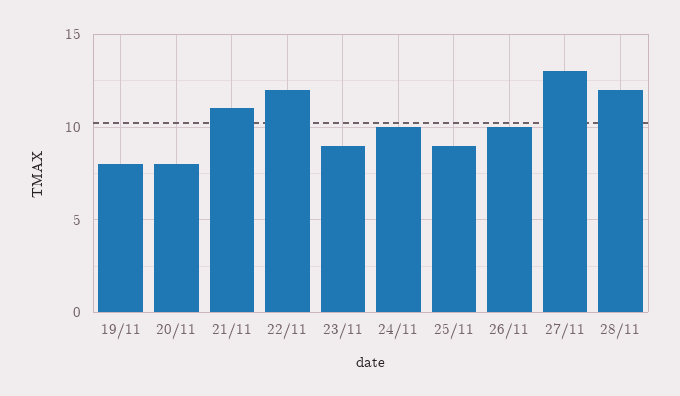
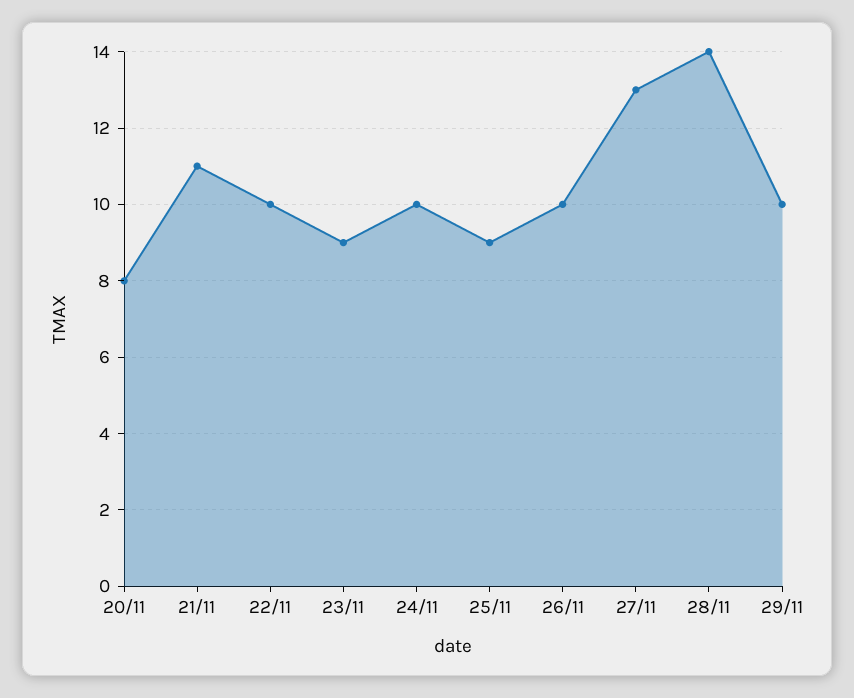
19/11: 8 -> none
22/11: 12 -> 10
28/11: 12 -> 14
29/11: none -> 10

